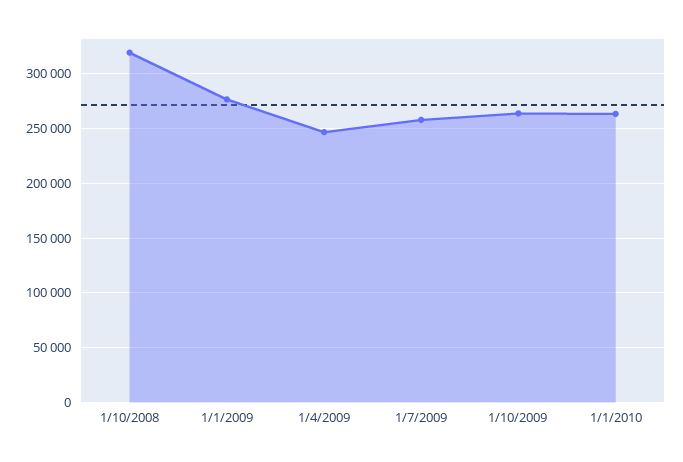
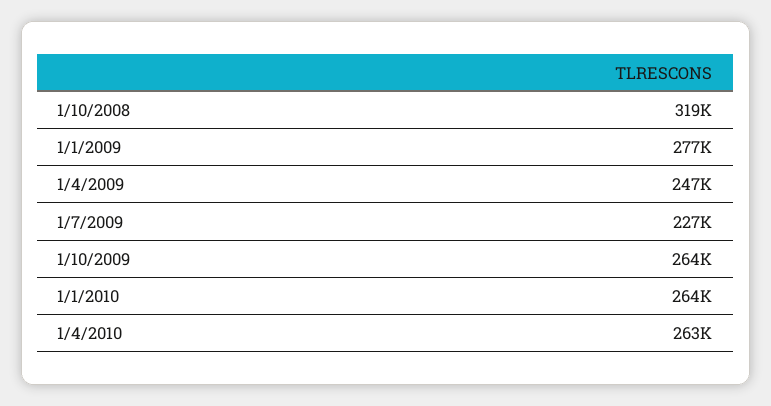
1/7/2009: 260000 -> 227000
1/4/2010: none -> 263000

